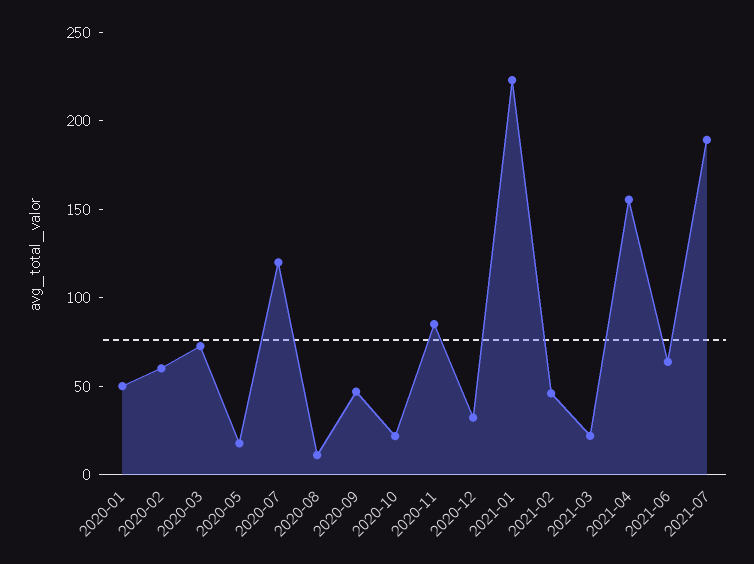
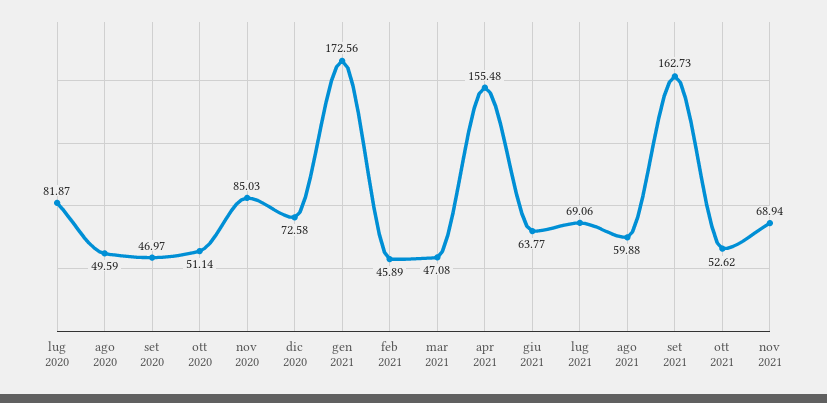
2020-01: 50 -> none
2020-02: 60 -> none
2020-03: 70 -> none
2020-05: 20 -> none
2020-07: 120 -> 81.87
2020-08: 10 -> 49.59
2020-10: 20 -> 51.14
2020-12: 30 -> 72.58
2021-01: 220 -> 172.56
2021-03: 20 -> 47.08
2021-07: 190 -> 69.06
ago 2021: none -> 59.88
set 2021: none -> 162.73
ott 2021: none -> 52.62
nov 2021: none -> 68.94

